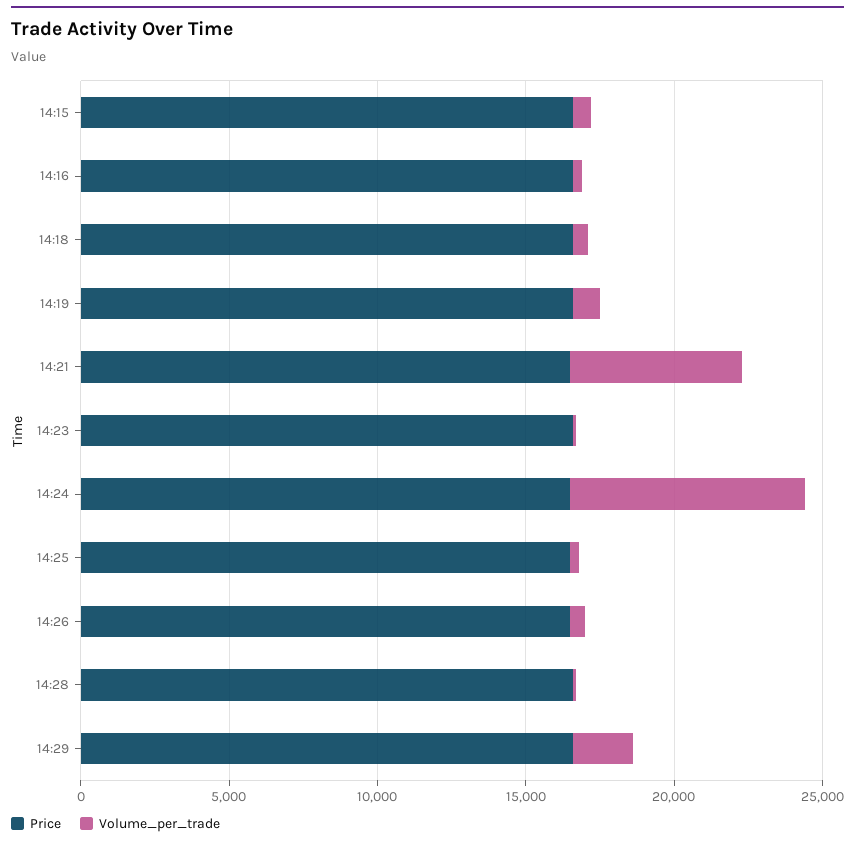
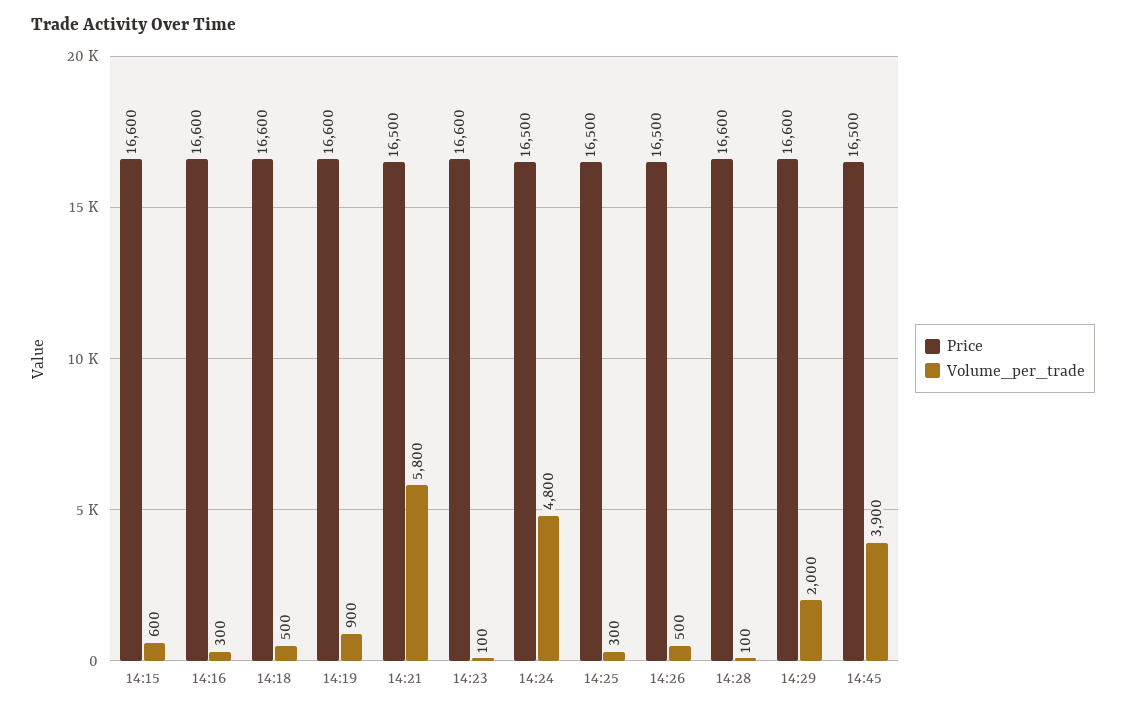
Volume_per_trade, 14:24: 8000 -> 4800
Price, 14:45: none -> 16500
Volume_per_trade, 14:45: none -> 3900

